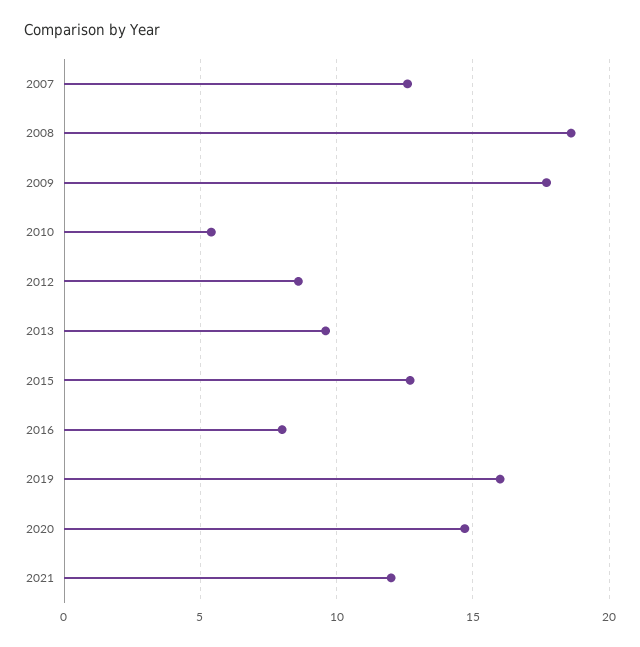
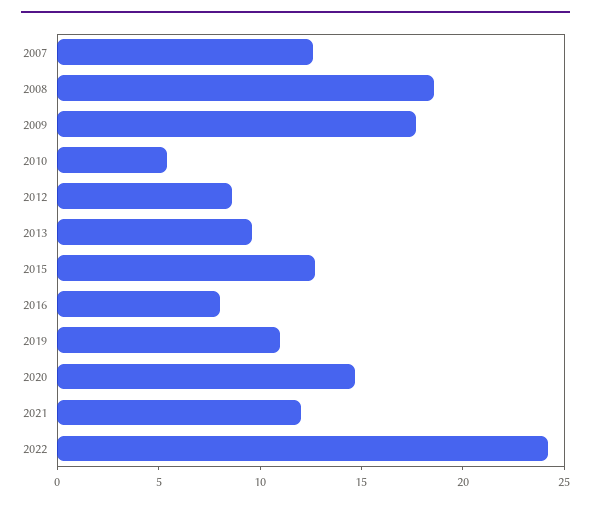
2019: 16 -> 11
2022: none -> 24

